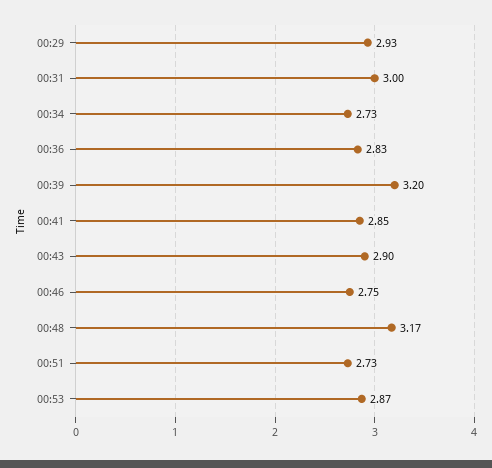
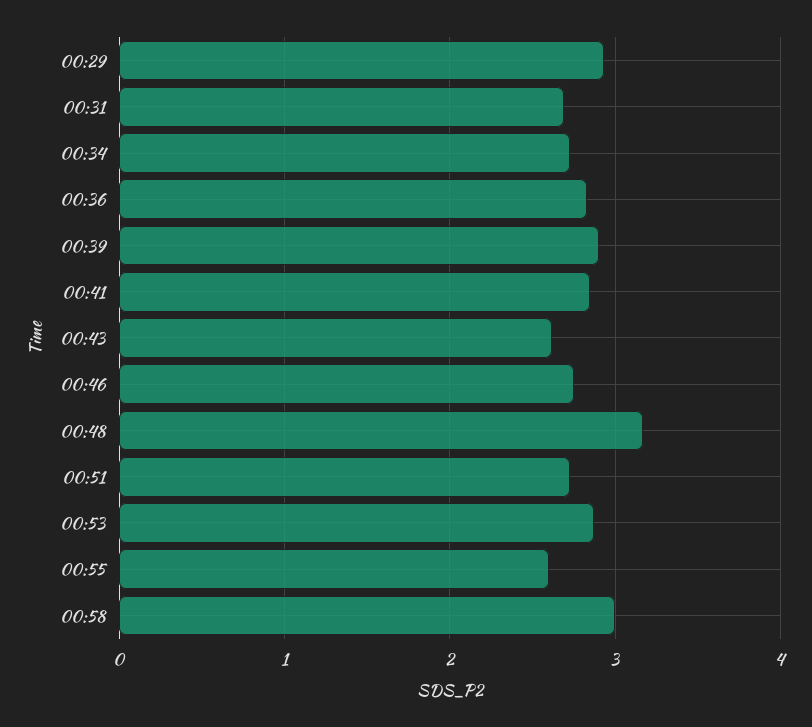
00:31: 3 -> 2.7
00:39: 3.2 -> 2.9
00:43: 2.9 -> 2.6
00:55: none -> 2.6
00:58: none -> 3

